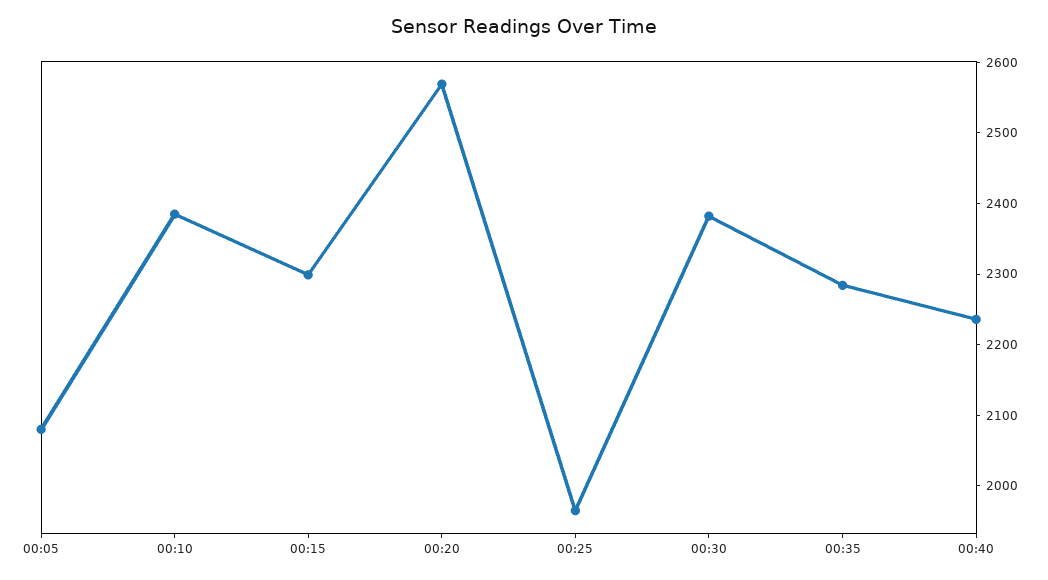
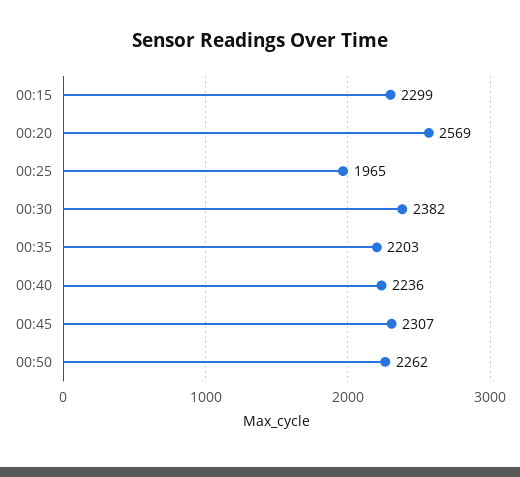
00:05: 2080 -> none
00:10: 2380 -> none
00:35: 2280 -> 2203
00:45: none -> 2307
00:50: none -> 2262

